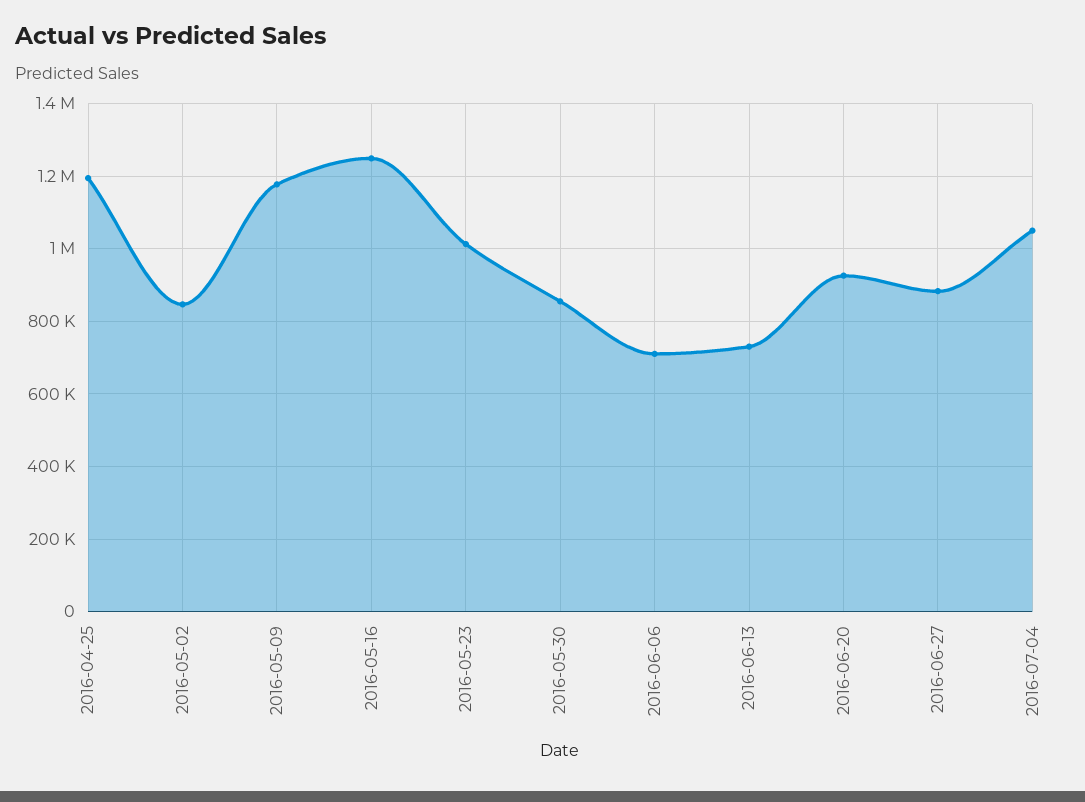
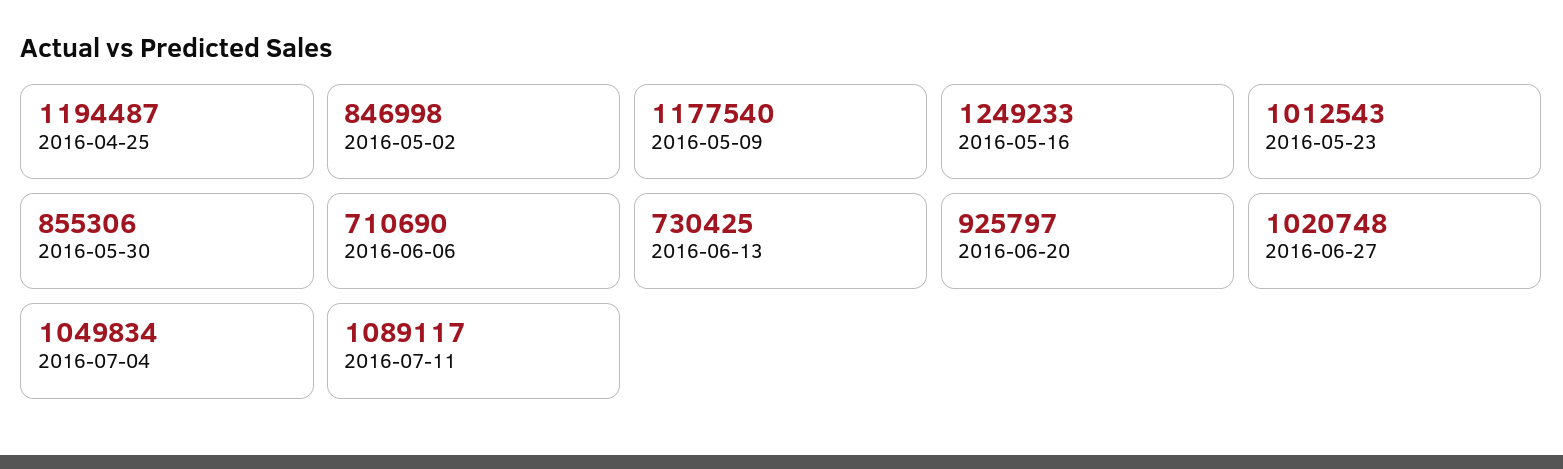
2016-06-27: 880000 -> 1020748
2016-07-11: none -> 1089117

